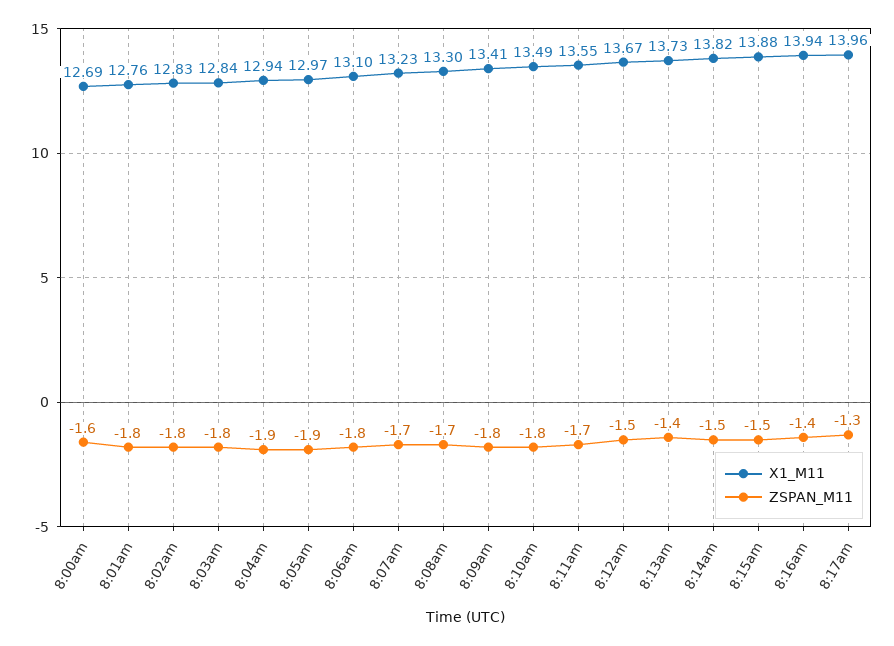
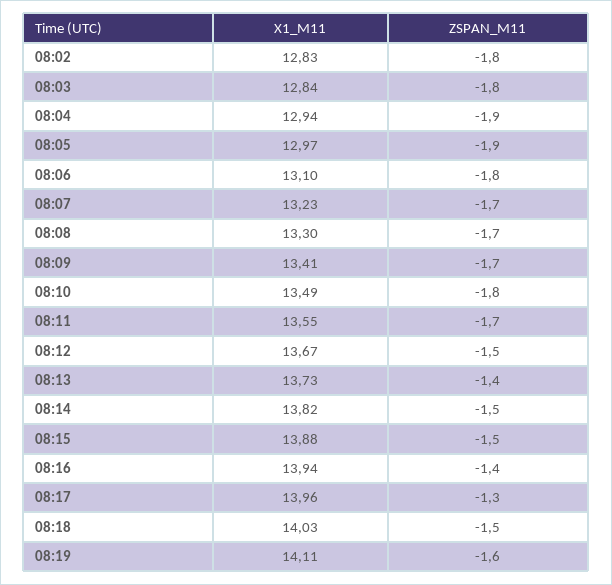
X1_M11, 8:00am: 12.69 -> none
ZSPAN_M11, 8:00am: -1.6 -> none
X1_M11, 8:01am: 12.76 -> none
ZSPAN_M11, 8:01am: -1.8 -> none
ZSPAN_M11, 8:09am: -1.8 -> -1.7
X1_M11, 08:18: none -> 14.03
ZSPAN_M11, 08:18: none -> -1.5
X1_M11, 08:19: none -> 14.11
ZSPAN_M11, 08:19: none -> -1.6

